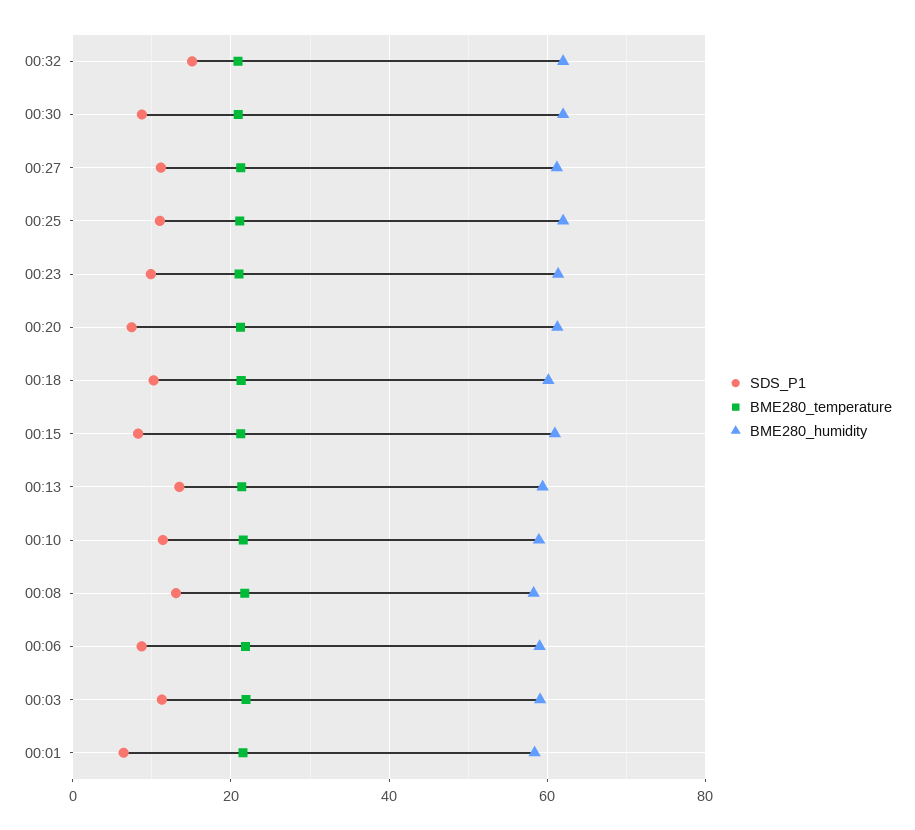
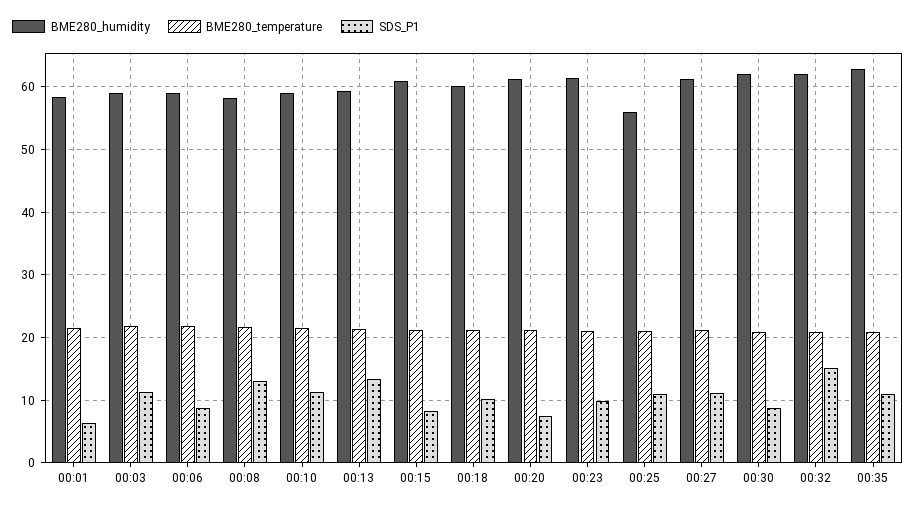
BME280_humidity, 00:25: 62 -> 56
BME280_humidity, 00:35: none -> 63
BME280_temperature, 00:35: none -> 21
SDS_P1, 00:35: none -> 11

